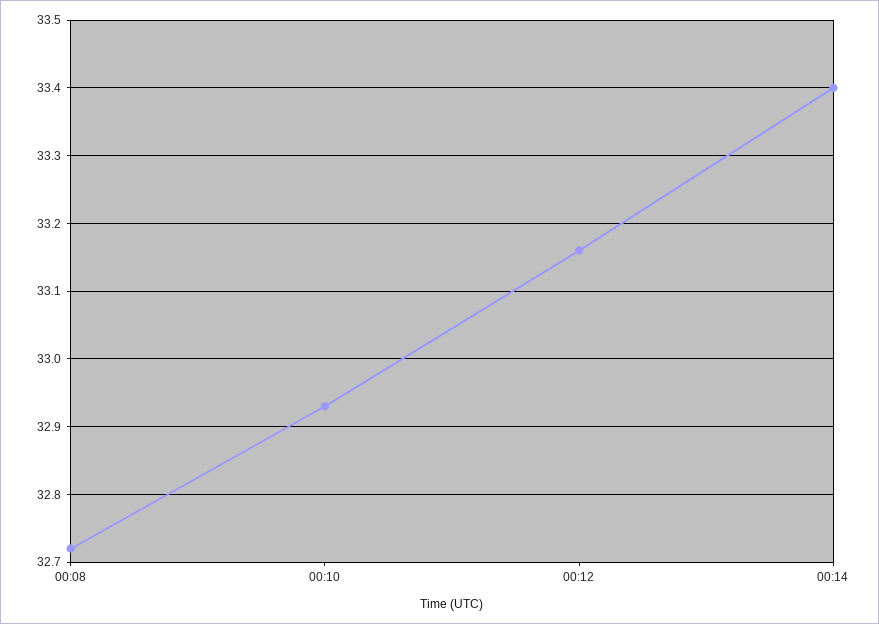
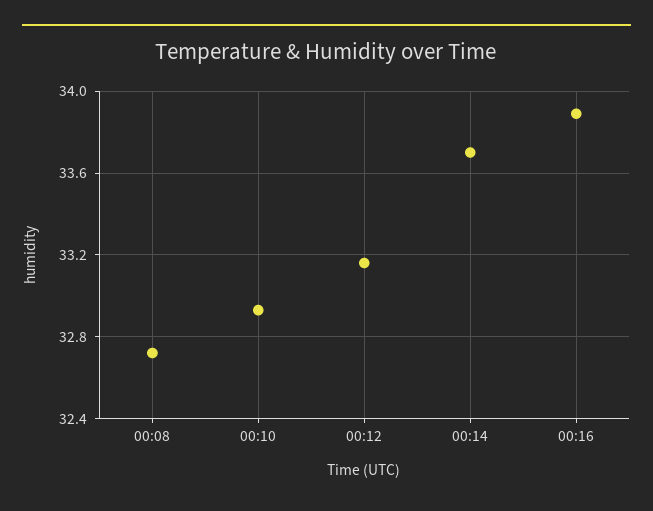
00:14: 33.4 -> 33.7
00:16: none -> 33.9

